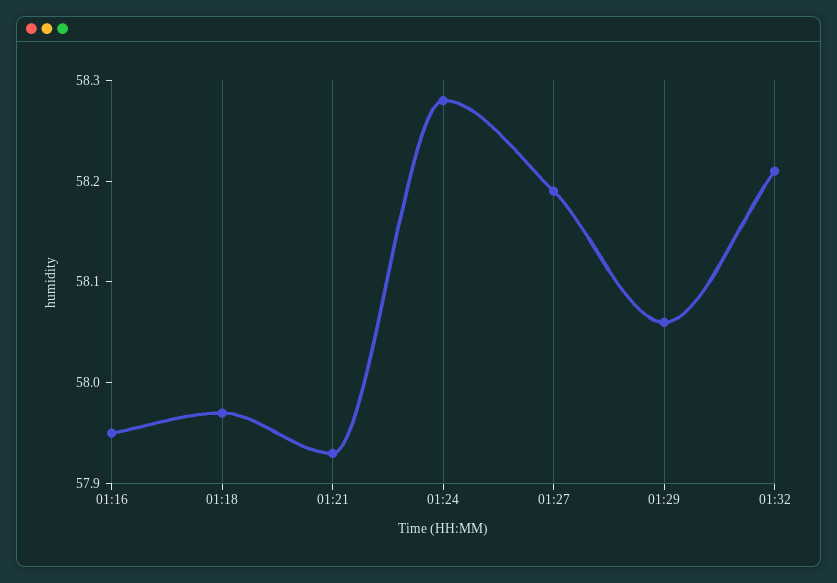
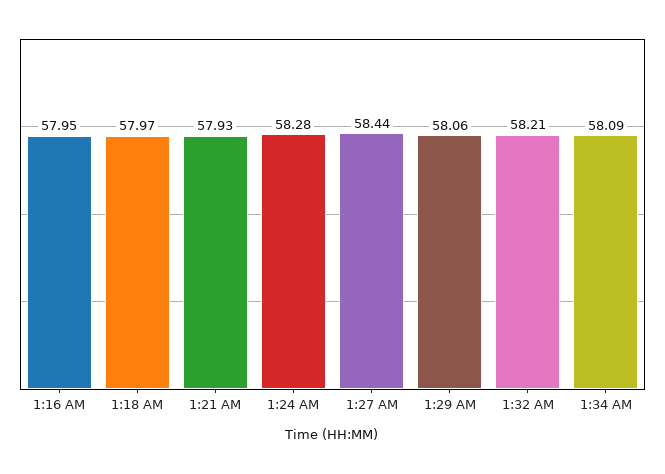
01:27: 58.19 -> 58.44
1:34 AM: none -> 58.09

